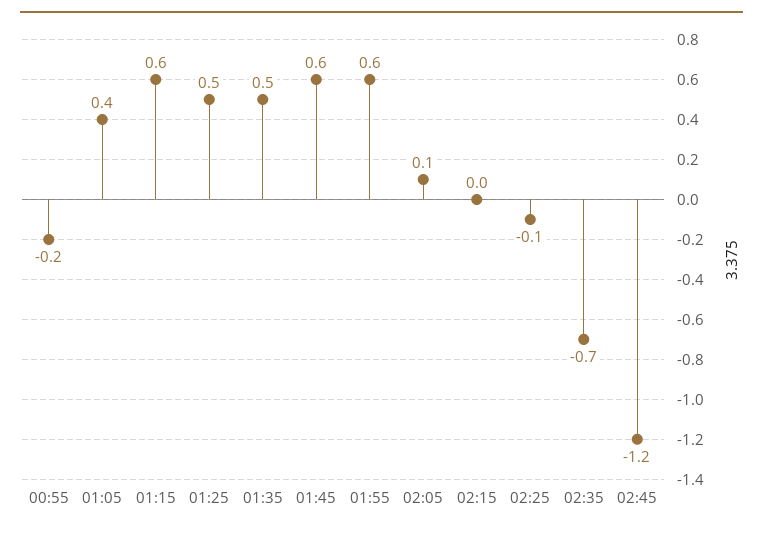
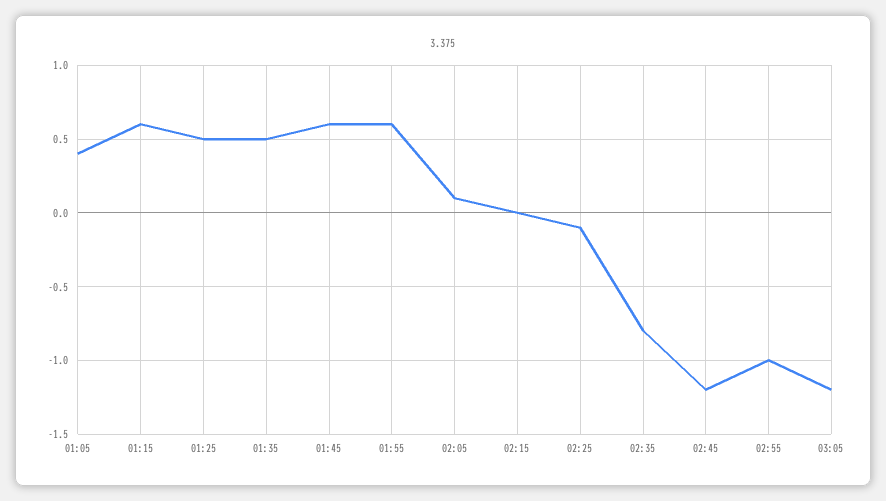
00:55: -0.2 -> none
02:35: -0.7 -> -0.8
02:55: none -> -1
03:05: none -> -1.2

